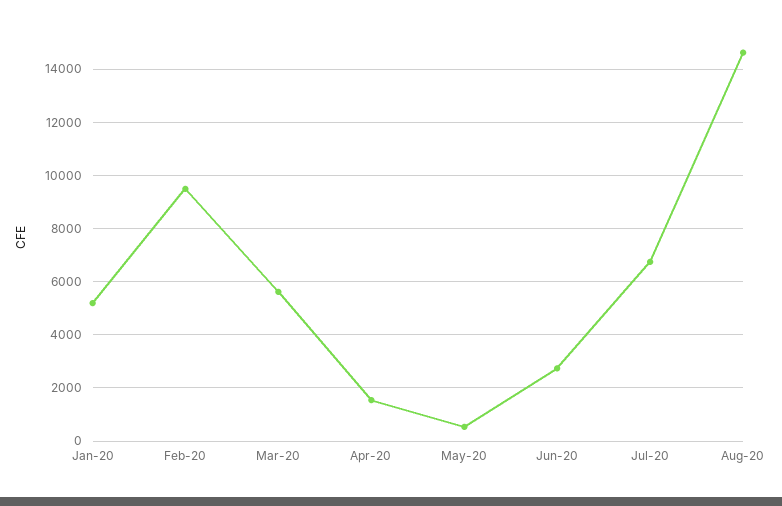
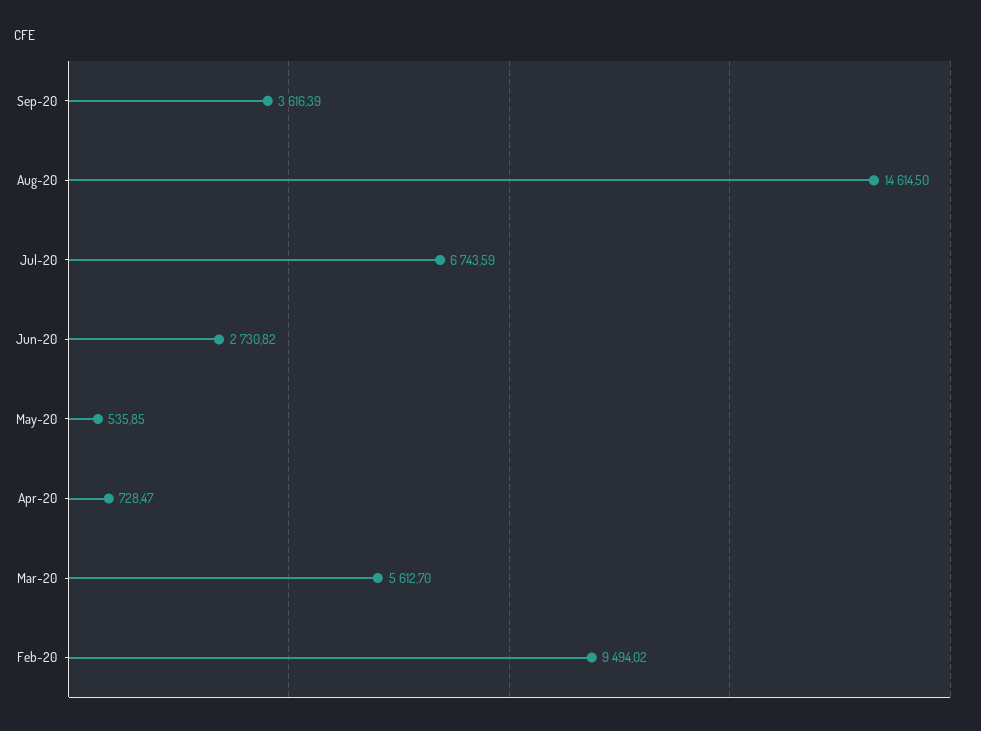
Jan-20: 5250 -> none
Apr-20: 1500 -> 728.47
Sep-20: none -> 3616.39

